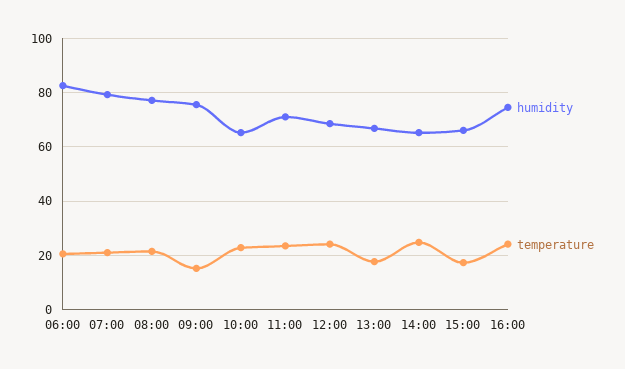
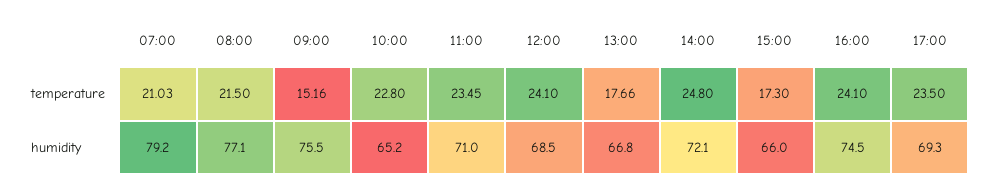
humidity, 06:00: 82.5 -> none
temperature, 06:00: 20 -> none
humidity, 14:00: 65 -> 72.1
temperature, 17:00: none -> 23.5
humidity, 17:00: none -> 69.3

